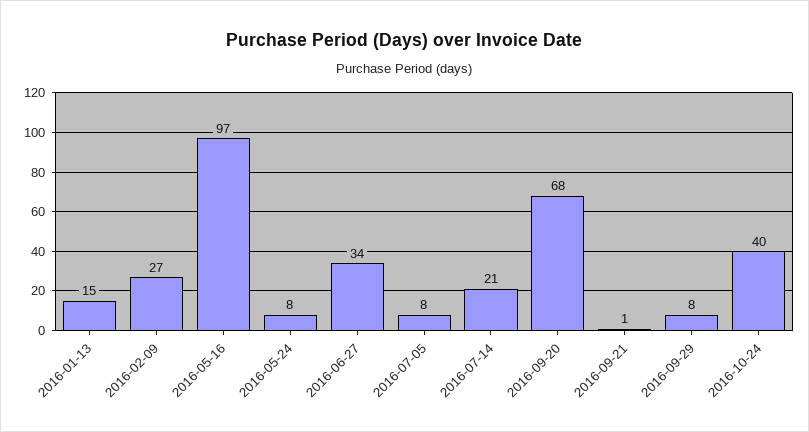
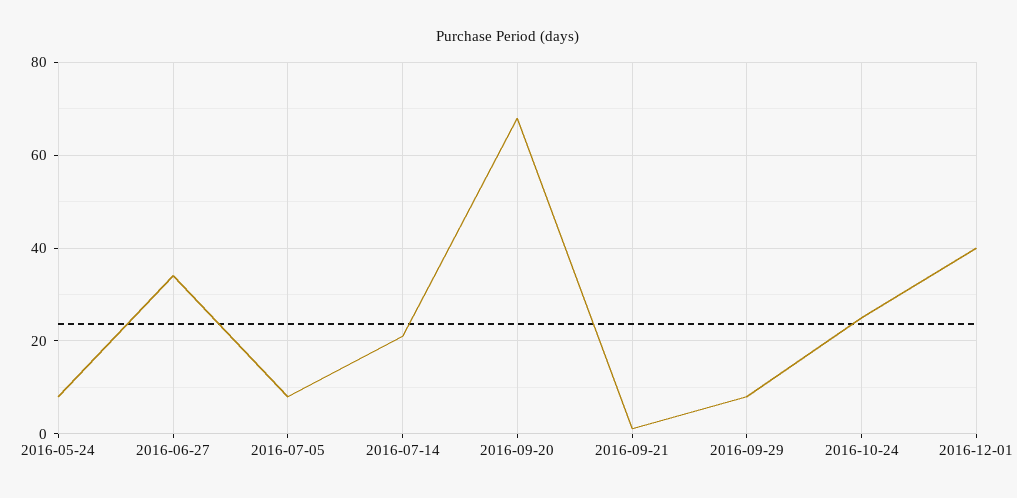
2016-01-13: 15 -> none
2016-02-09: 27 -> none
2016-05-16: 97 -> none
2016-10-24: 40 -> 25
2016-12-01: none -> 40

